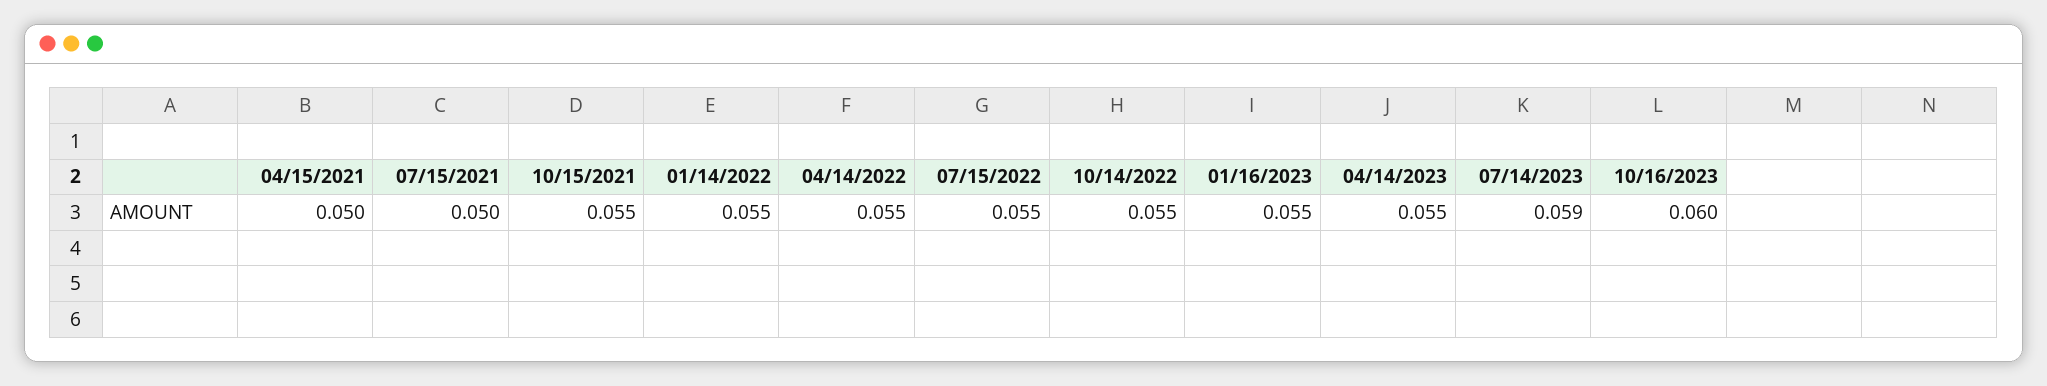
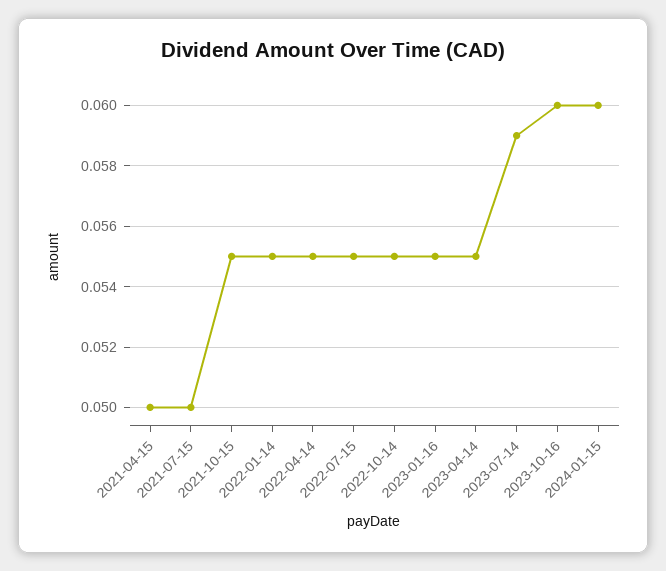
2024-01-15: none -> 0.06

